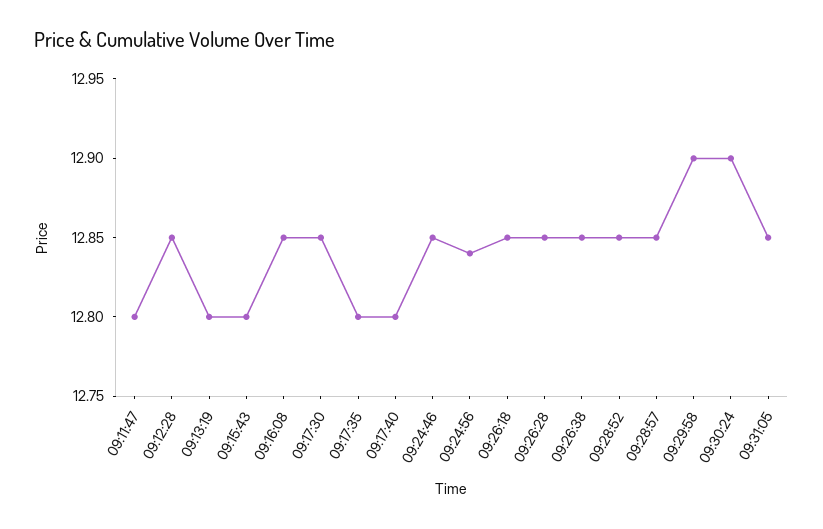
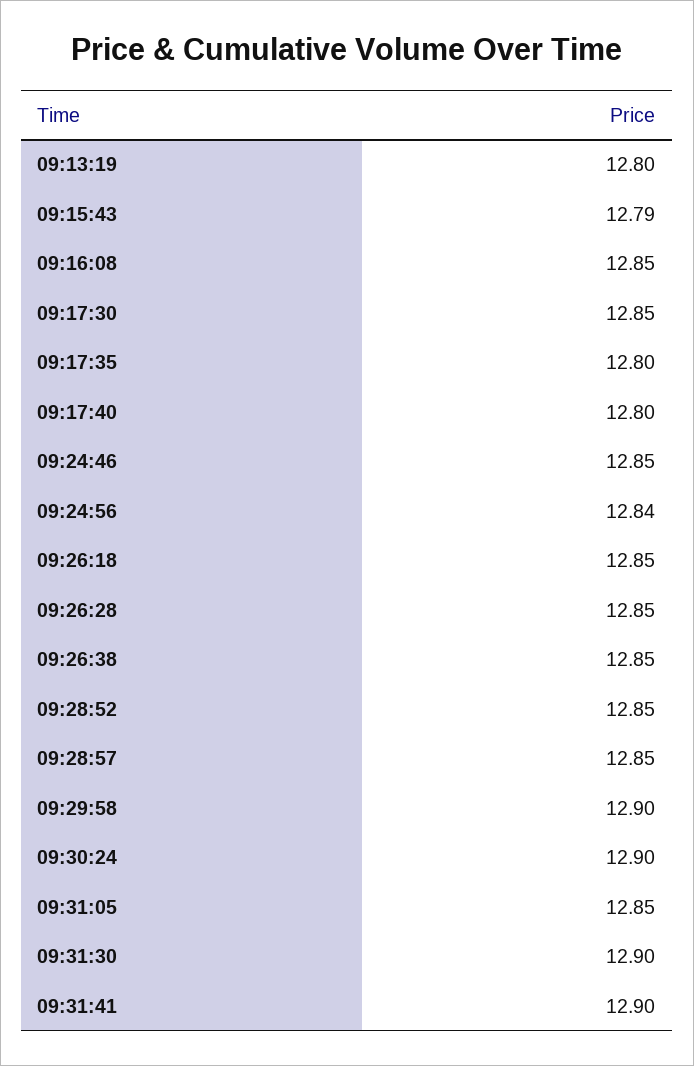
09:11:47: 12.8 -> none
09:12:28: 12.85 -> none
09:15:43: 12.8 -> 12.79
09:31:30: none -> 12.9
09:31:41: none -> 12.9

